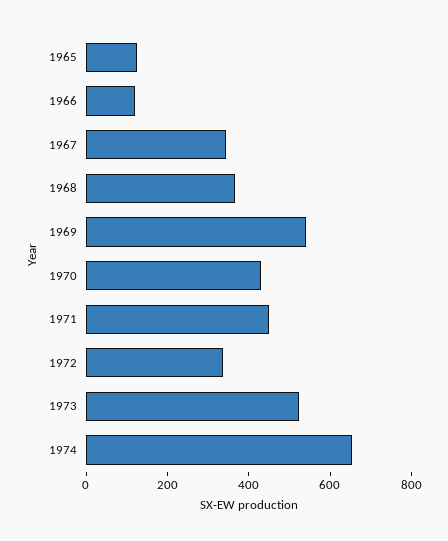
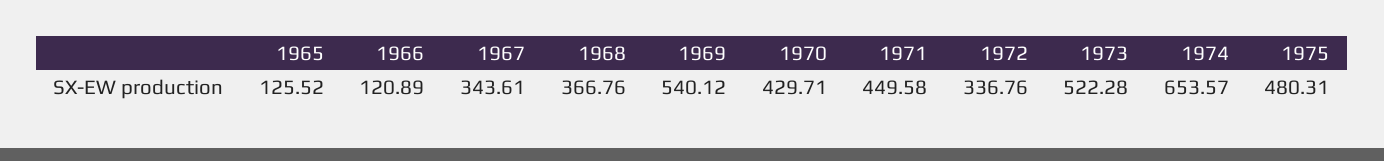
1975: none -> 480.31

